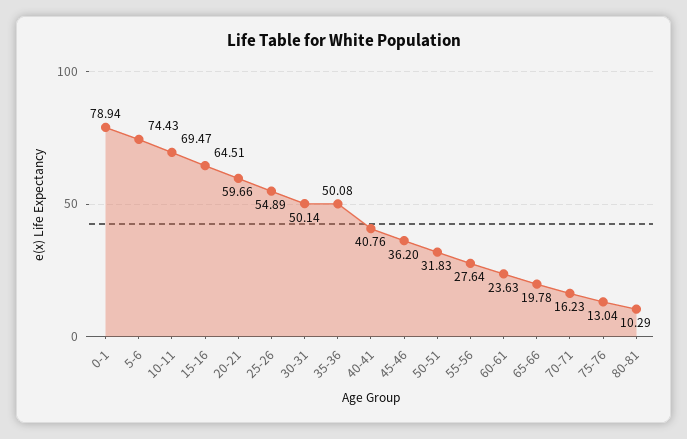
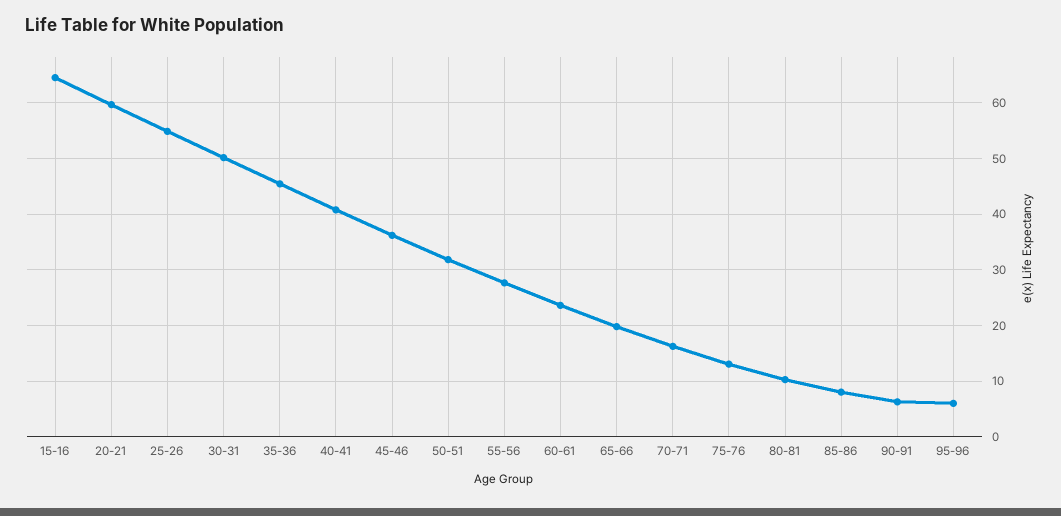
0-1: 78.94 -> none
5-6: 74.43 -> none
10-11: 69.47 -> none
35-36: 50.08 -> 46
85-86: none -> 8
90-91: none -> 6
95-96: none -> 6

